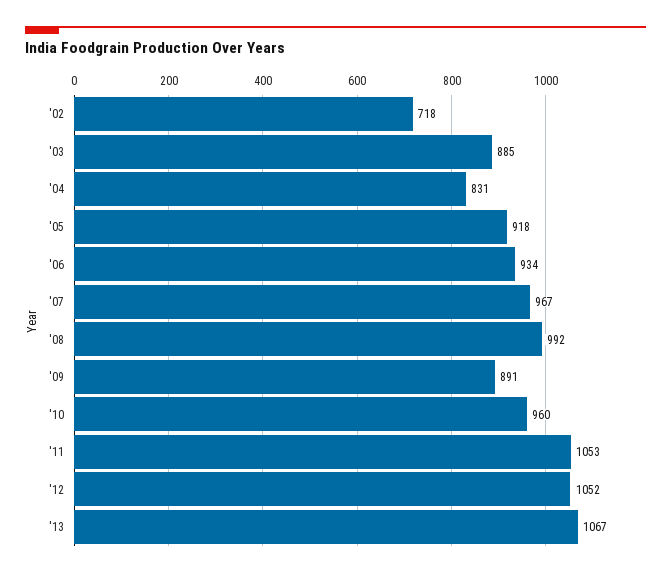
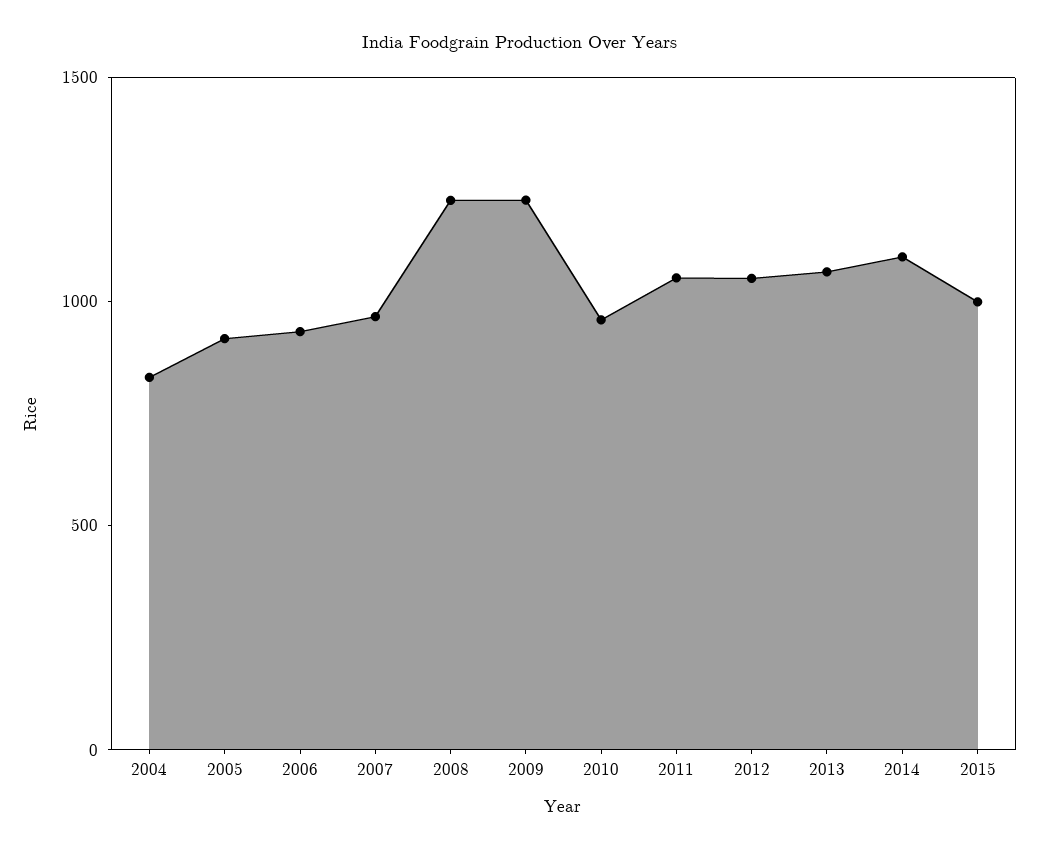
'02: 718 -> none
'03: 885 -> none
'08: 992 -> 1200
'09: 891 -> 1200
2014: none -> 1100
2015: none -> 1000

